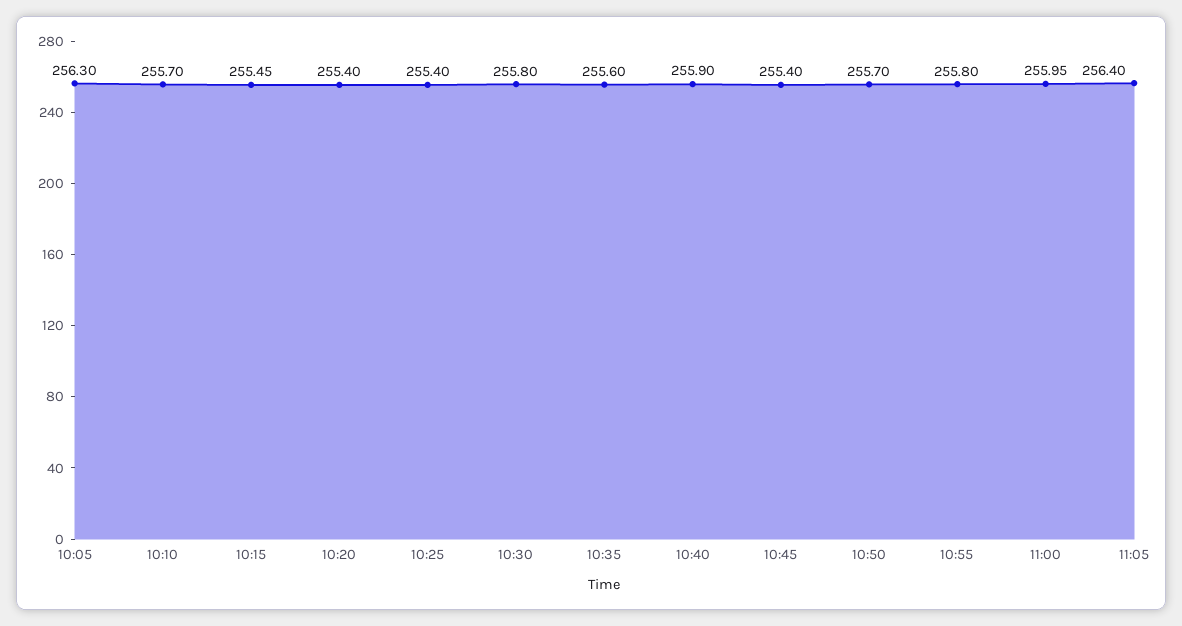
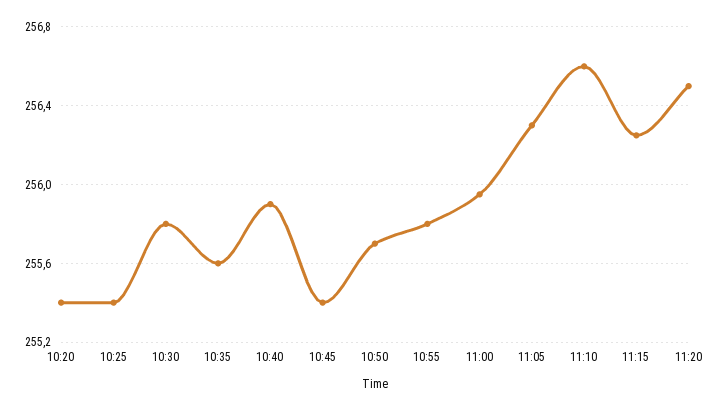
10:05: 256.3 -> none
10:10: 255.7 -> none
10:15: 255.45 -> none
11:05: 256.4 -> 256.3
11:10: none -> 256.6
11:15: none -> 256.25
11:20: none -> 256.5

